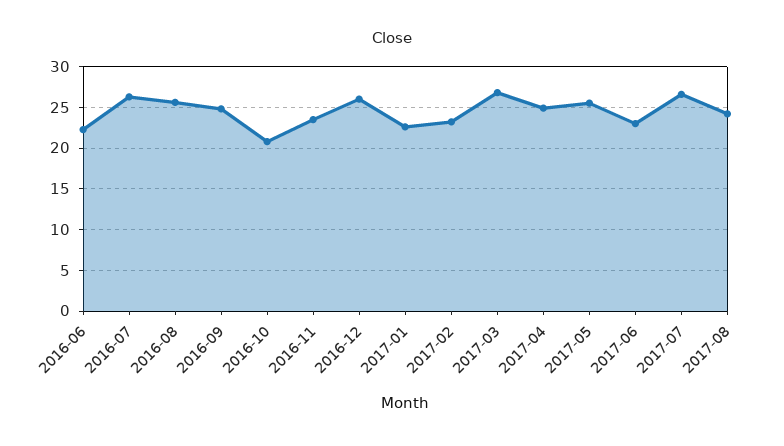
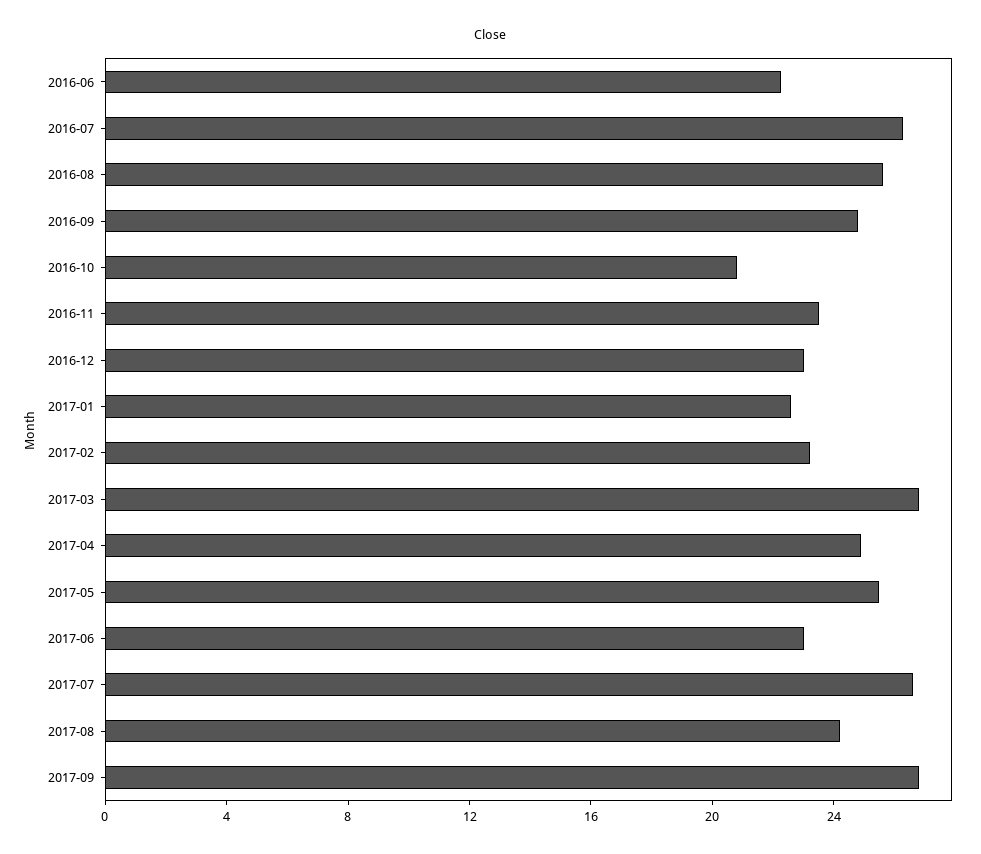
2016-12: 26 -> 23
2017-09: none -> 27

